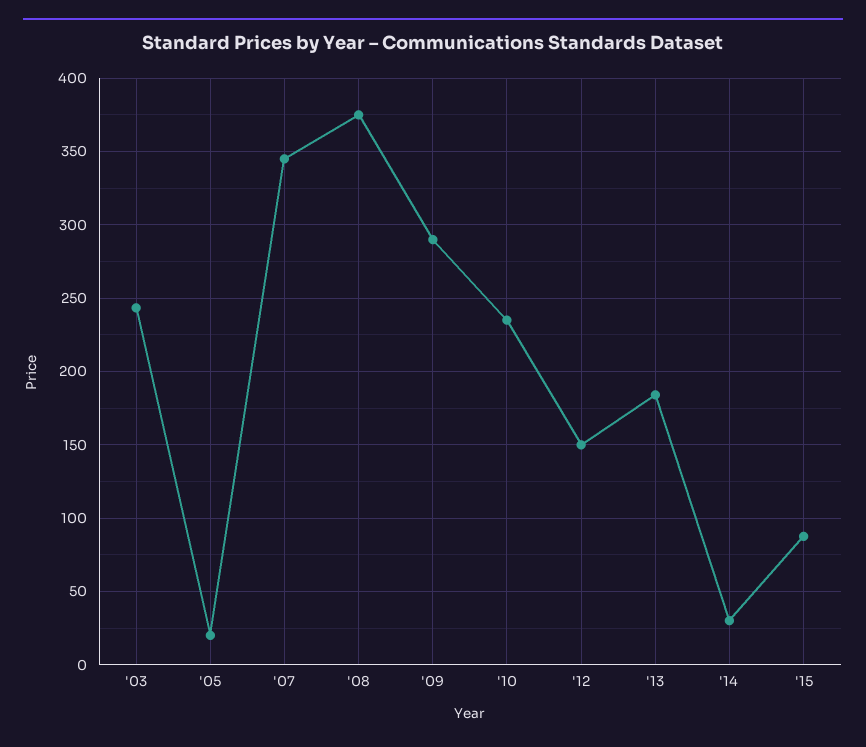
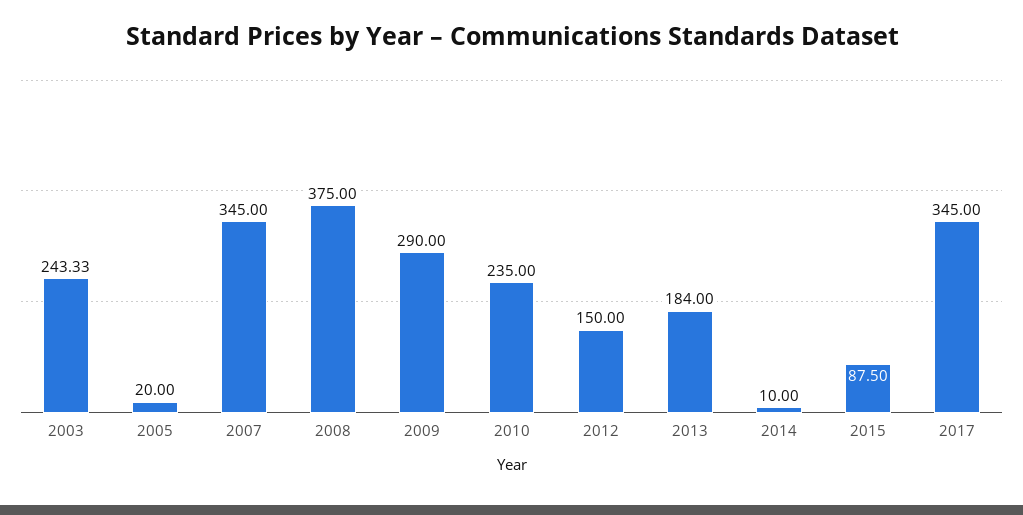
'14: 30 -> 10
2017: none -> 345

